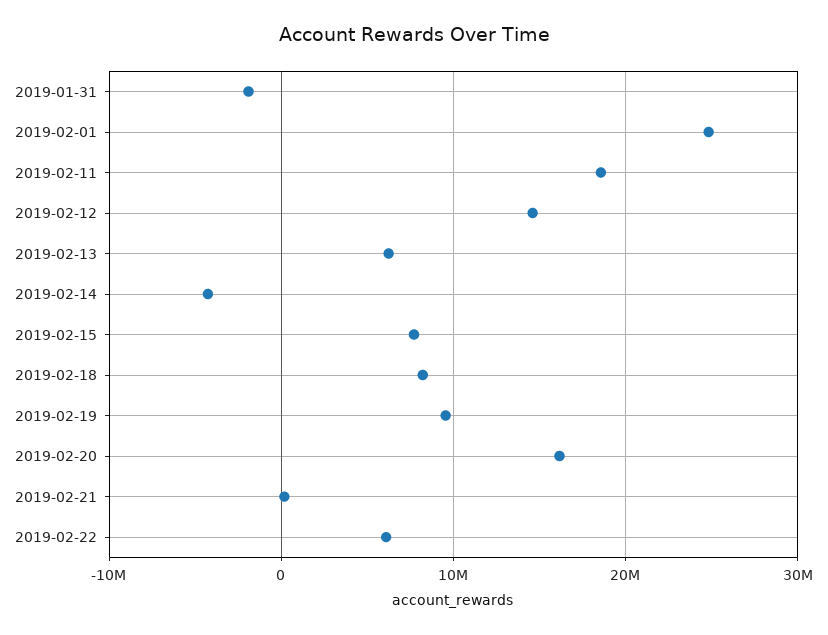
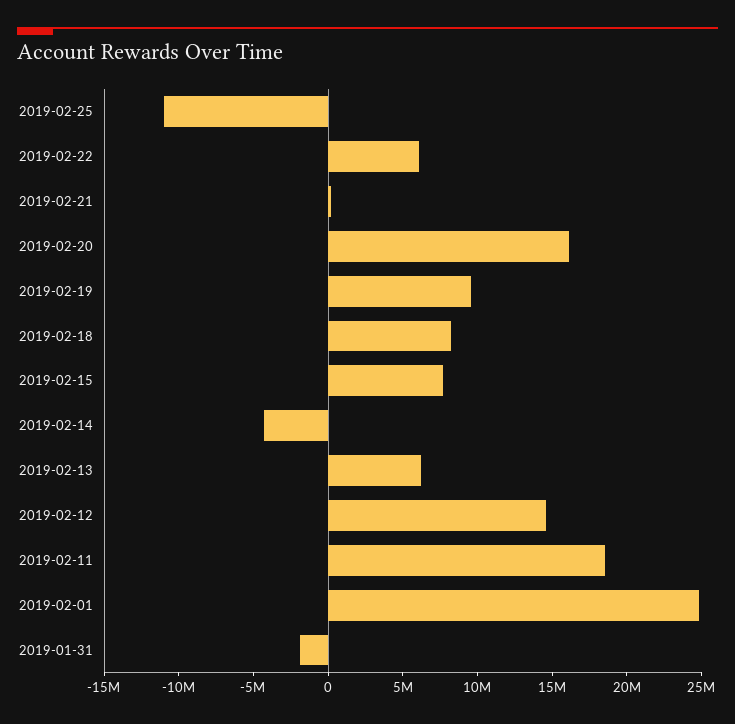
2019-02-25: none -> -11000000

